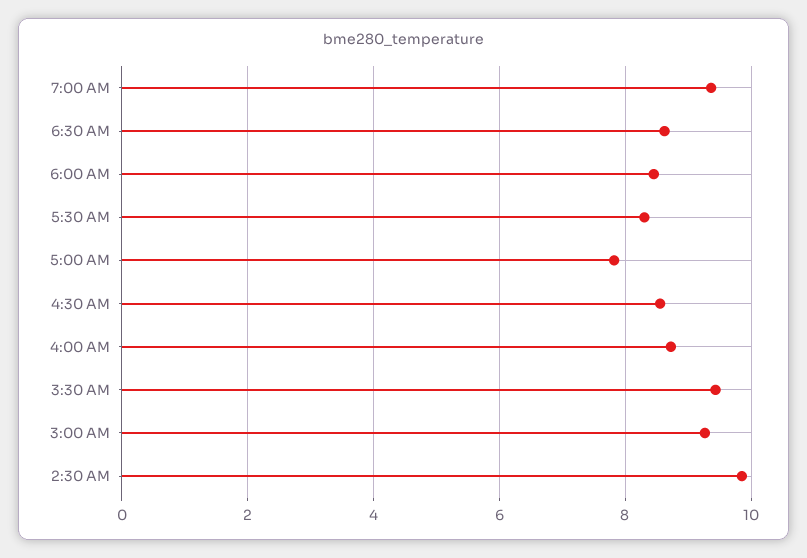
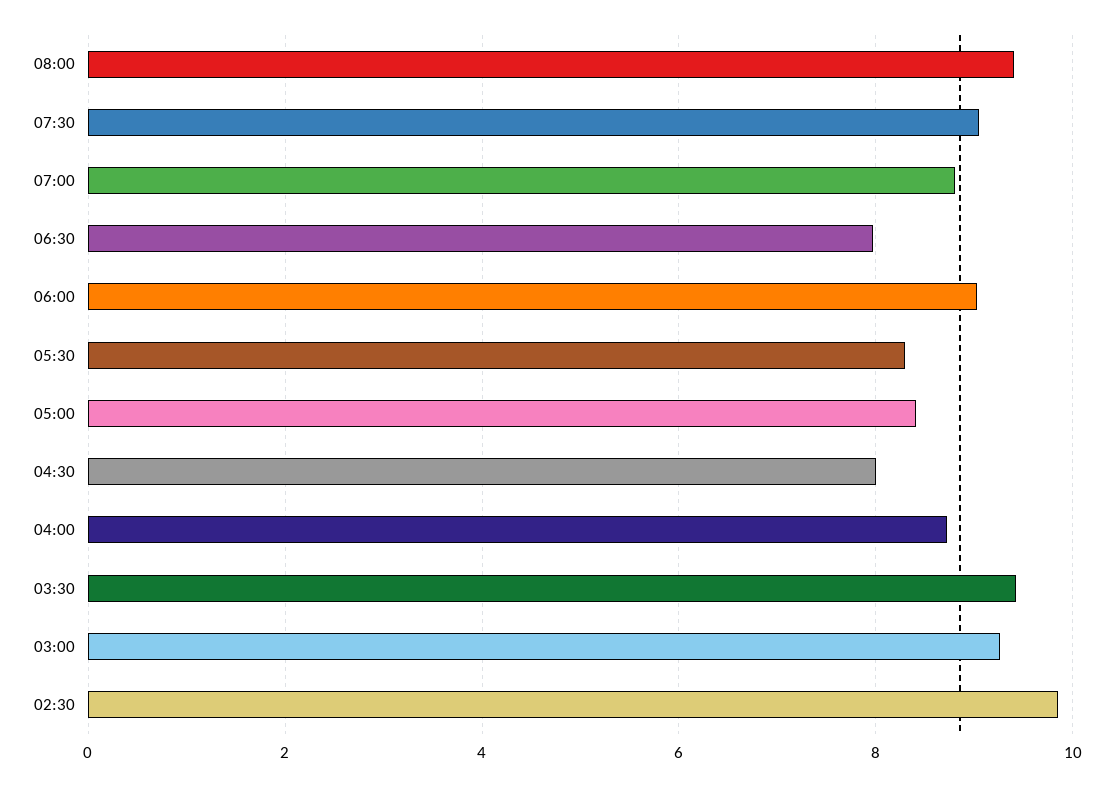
7:00 AM: 9.4 -> 8.8
6:30 AM: 8.6 -> 8
6:00 AM: 8.4 -> 9
5:00 AM: 7.8 -> 8.4
4:30 AM: 8.6 -> 8
08:00: none -> 9.4
07:30: none -> 9

